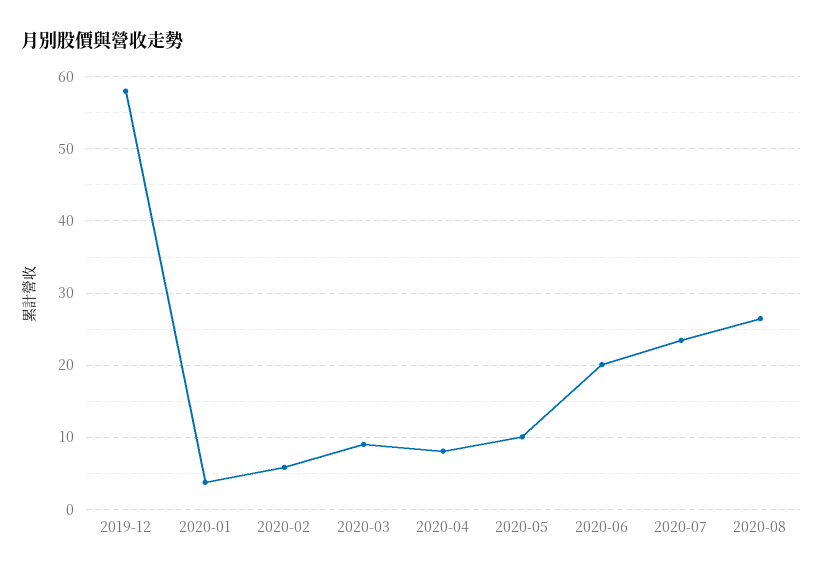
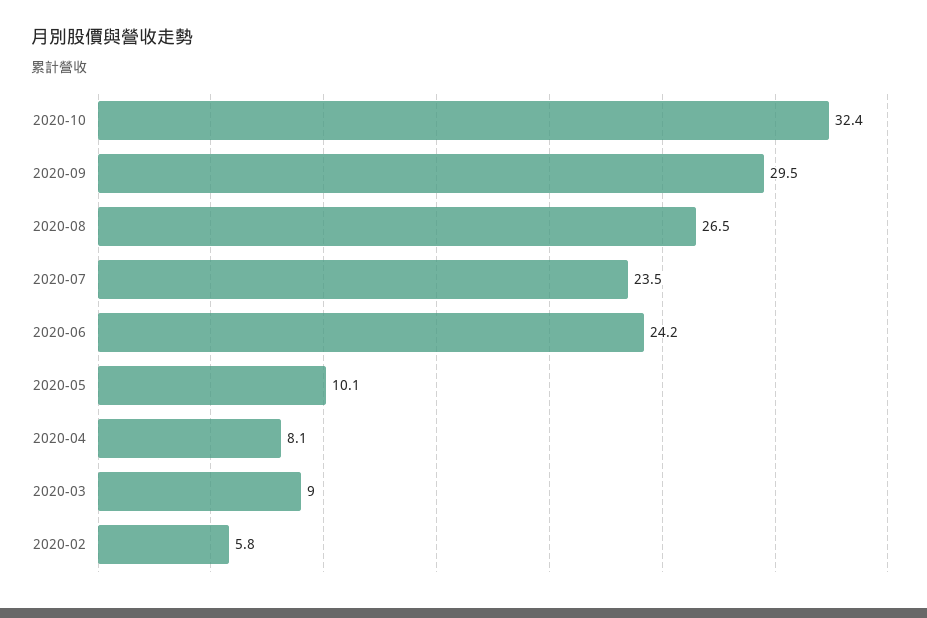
2019-12: 58 -> none
2020-01: 4 -> none
2020-06: 20 -> 24.2
2020-10: none -> 32.4
2020-09: none -> 29.5

